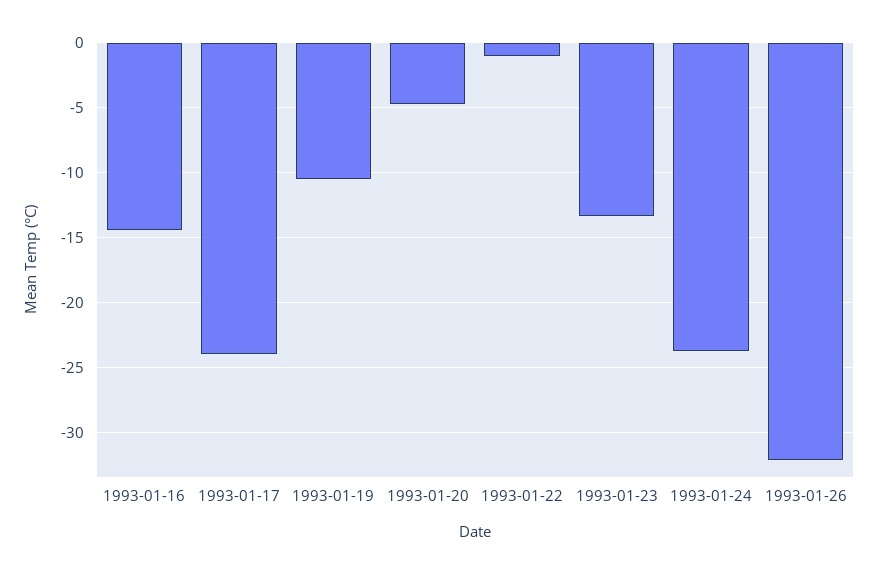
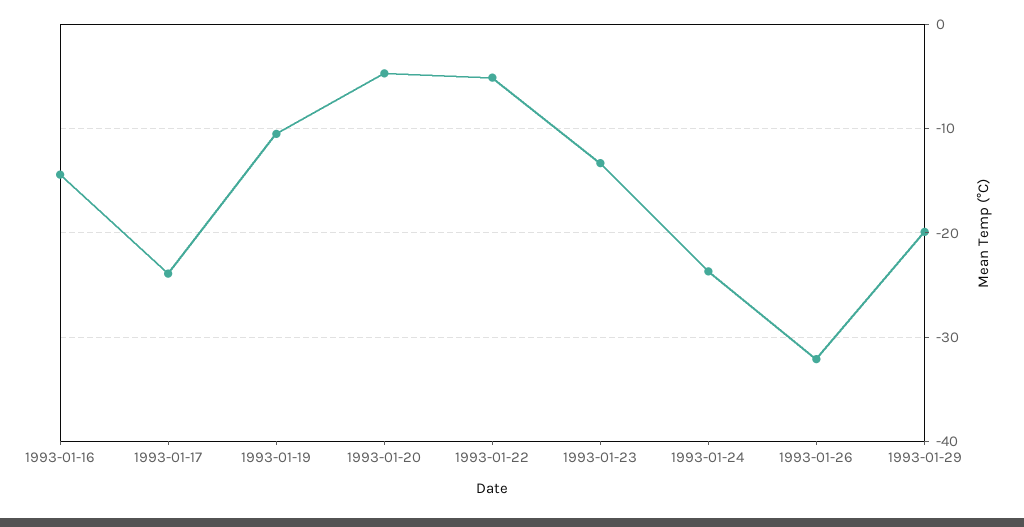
1993-01-22: -1 -> -5
1993-01-29: none -> -20

